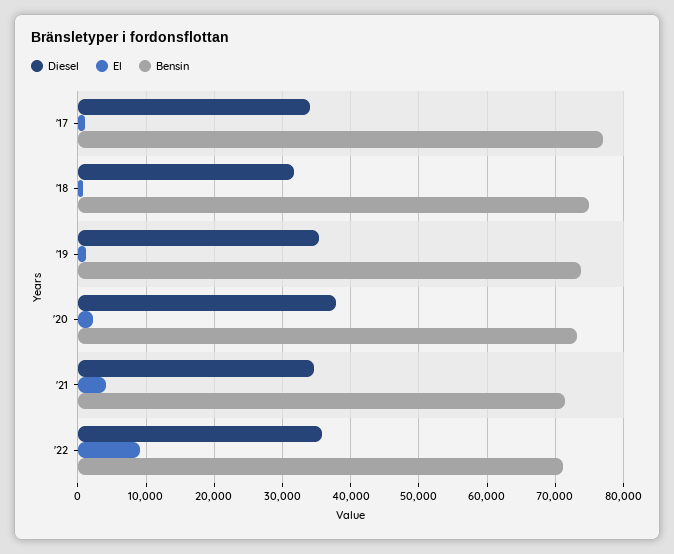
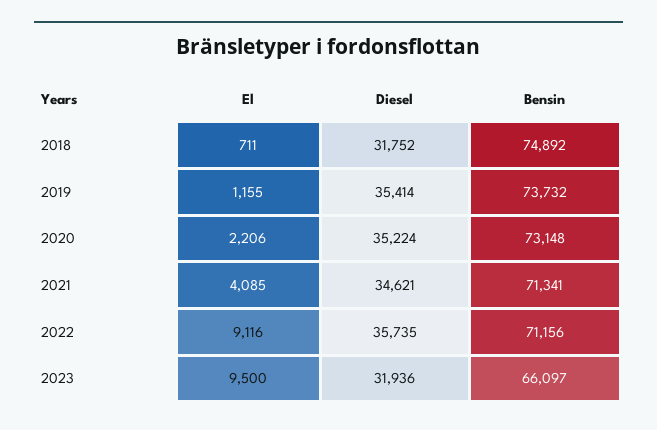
Diesel, '17: 34000 -> none
El, '17: 1000 -> none
Bensin, '17: 77000 -> none
Diesel, '20: 38000 -> 35224
El, 2023: none -> 9500
Diesel, 2023: none -> 31936
Bensin, 2023: none -> 66097

